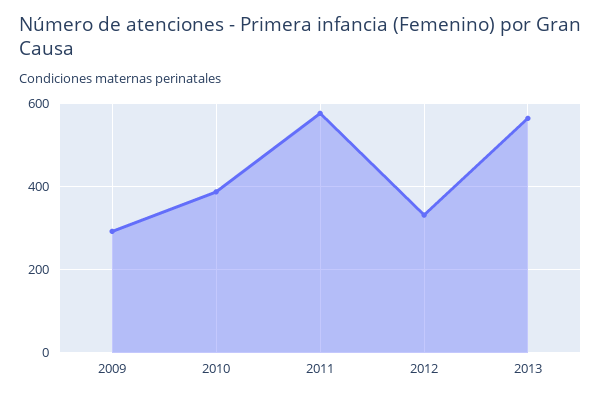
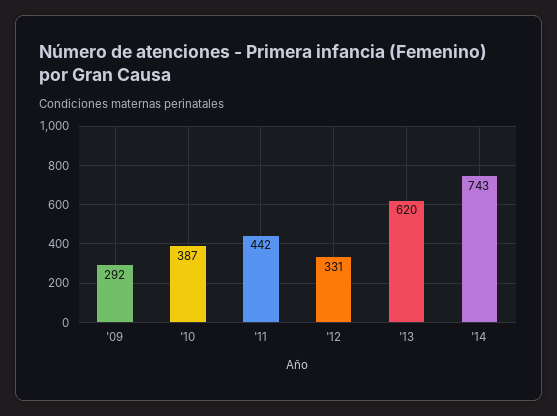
2011: 580 -> 442
2013: 560 -> 620
'14: none -> 743

